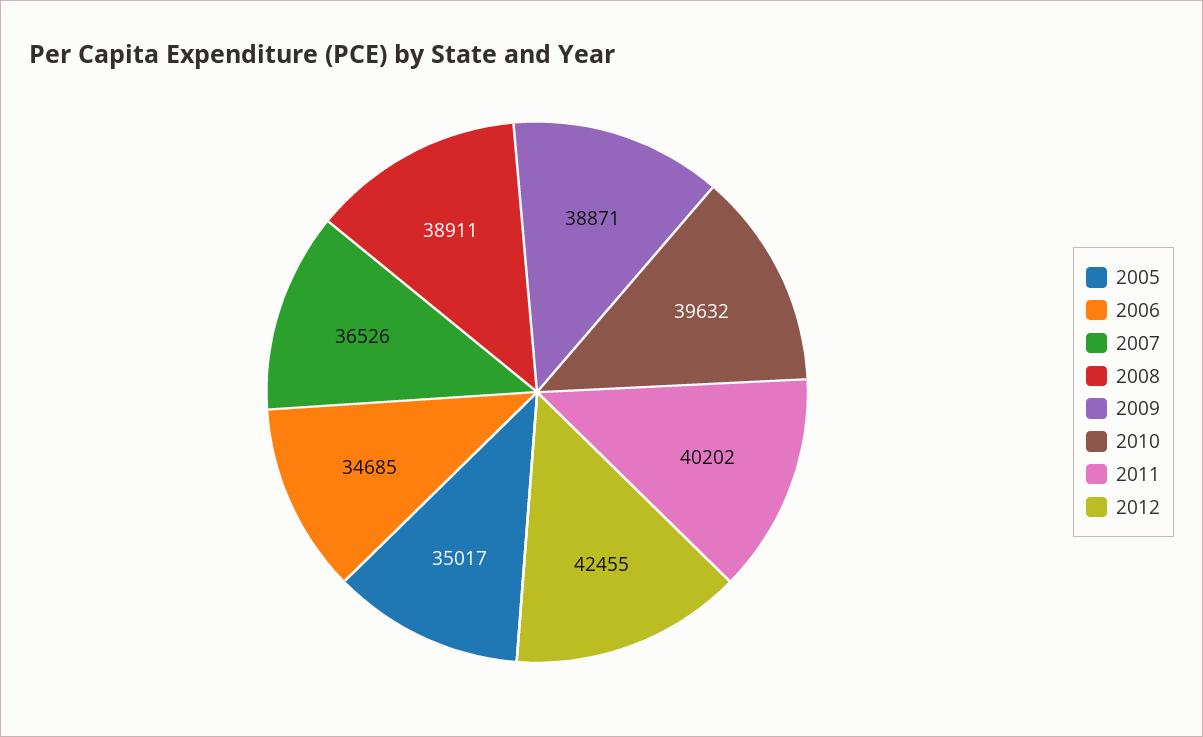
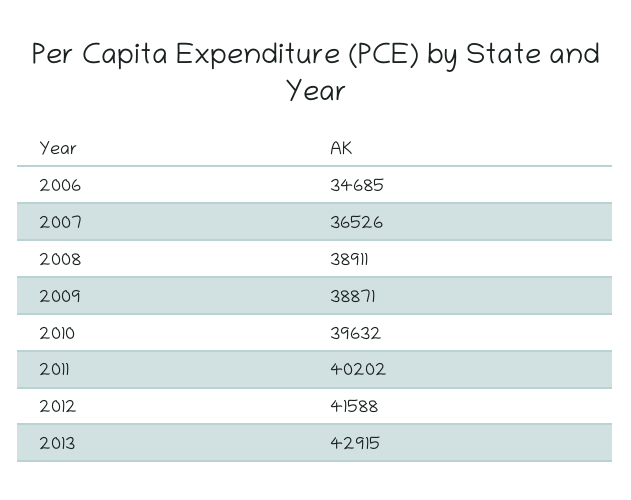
2005: 35017 -> none
2012: 42455 -> 41588
2013: none -> 42915

